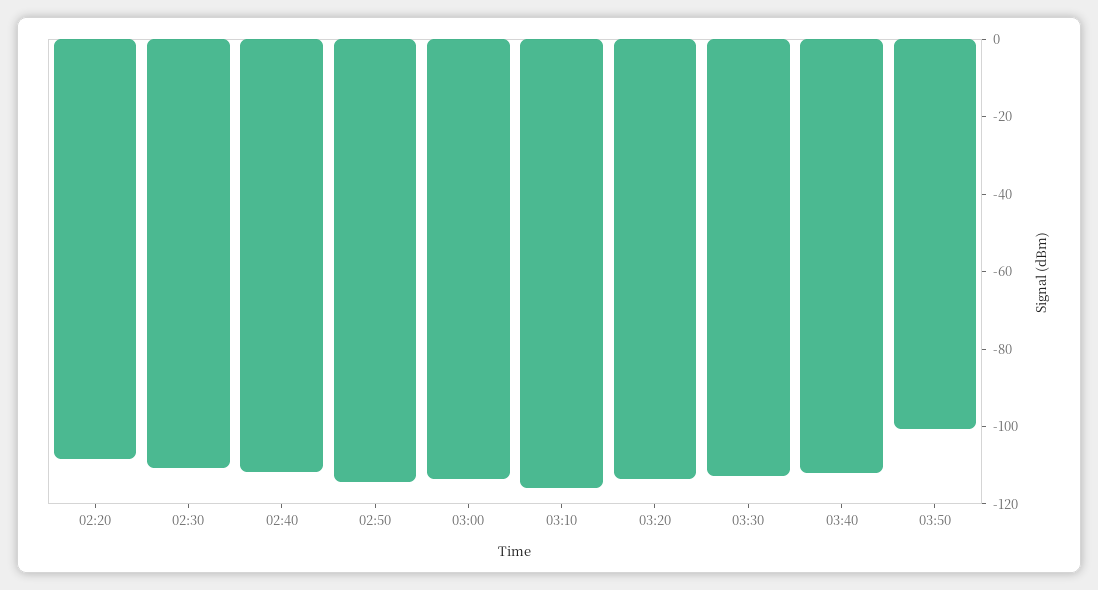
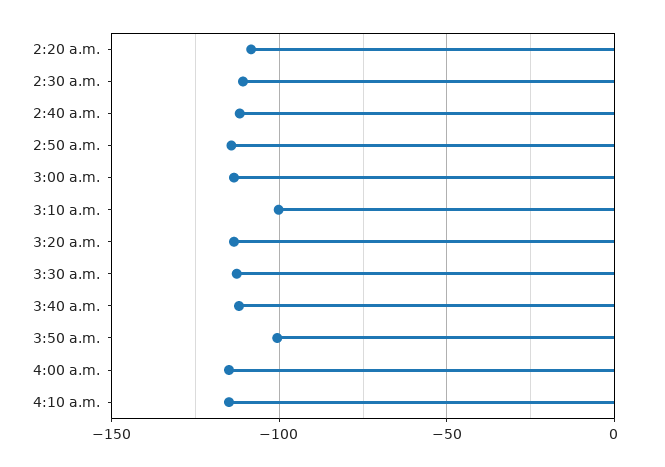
03:10: -115 -> -100
4:00 a.m.: none -> -115
4:10 a.m.: none -> -115

